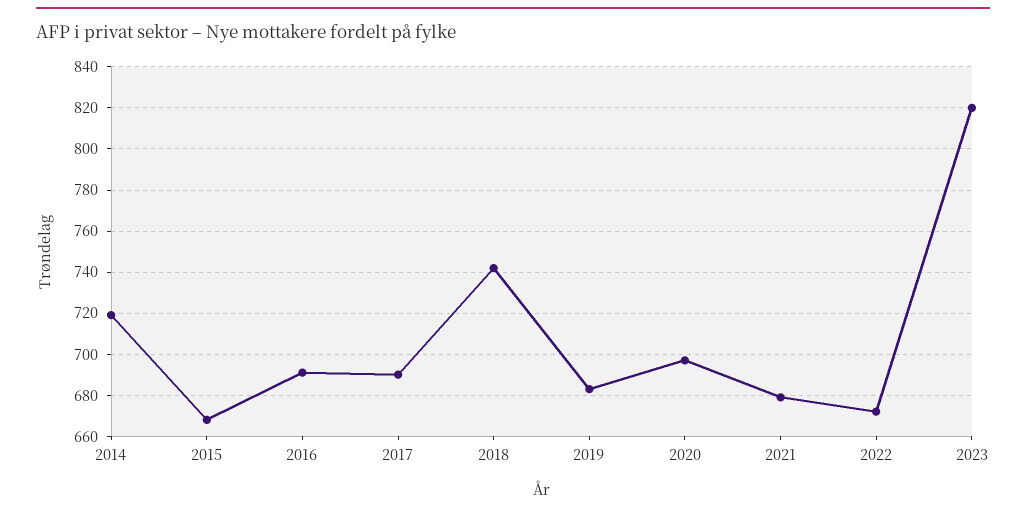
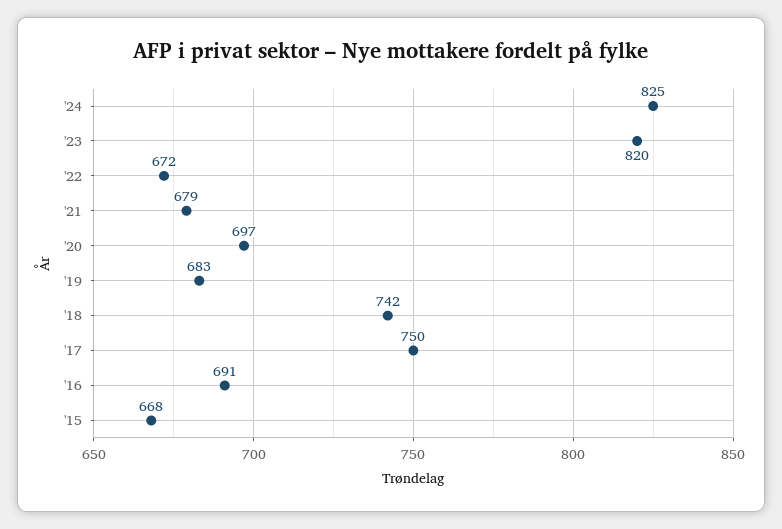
2014: 720 -> none
2017: 690 -> 750
'24: none -> 825

